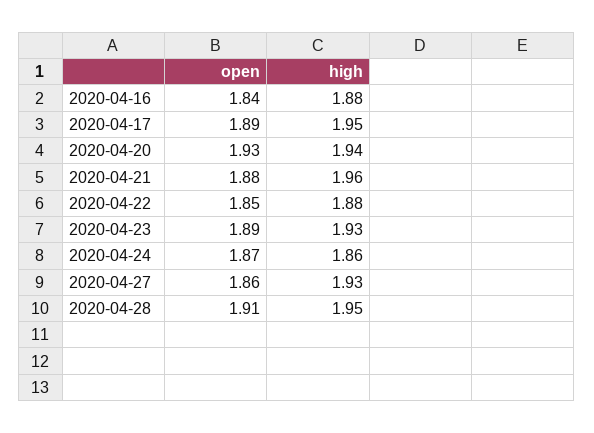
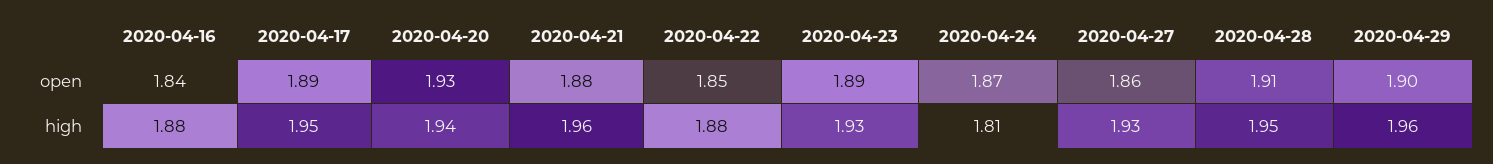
high, 2020-04-24: 1.86 -> 1.81
open, 2020-04-29: none -> 1.9
high, 2020-04-29: none -> 1.96

